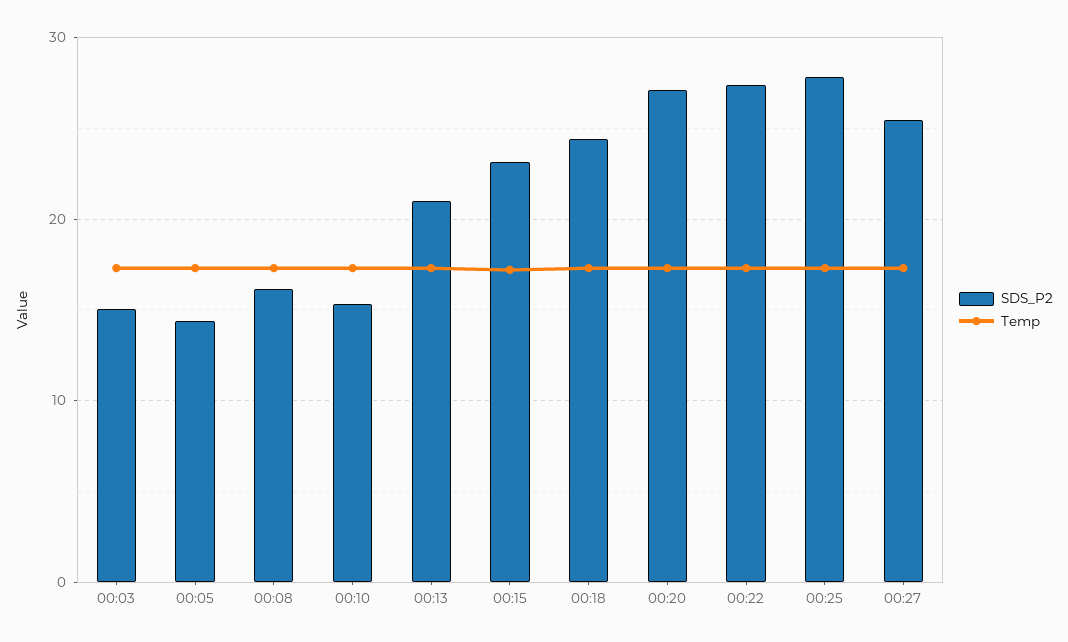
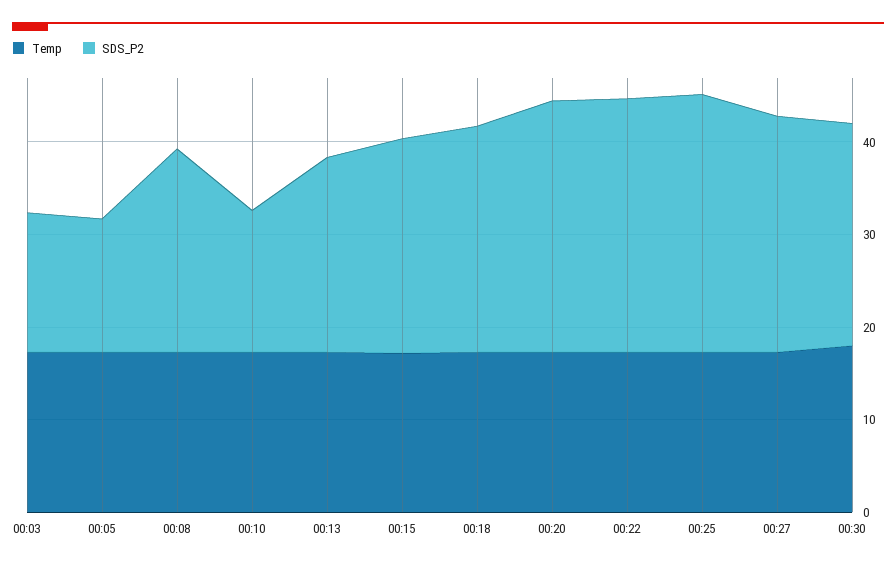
SDS_P2, 00:08: 16 -> 22
Temp, 00:30: none -> 18
SDS_P2, 00:30: none -> 24

